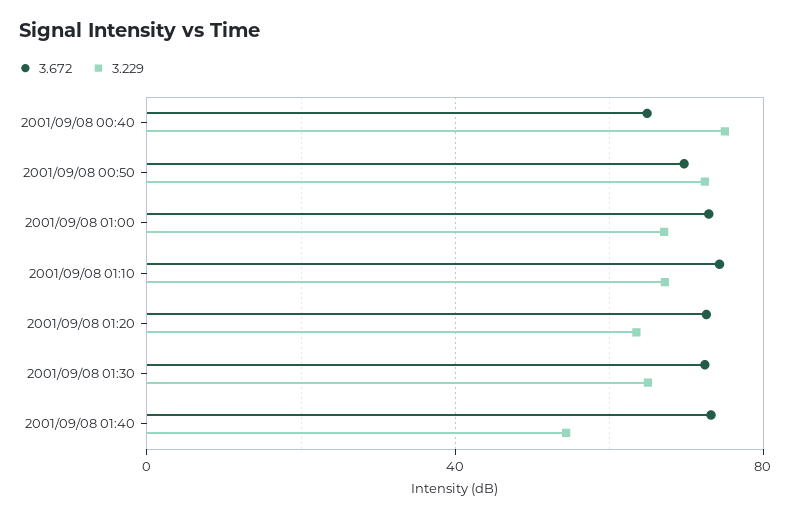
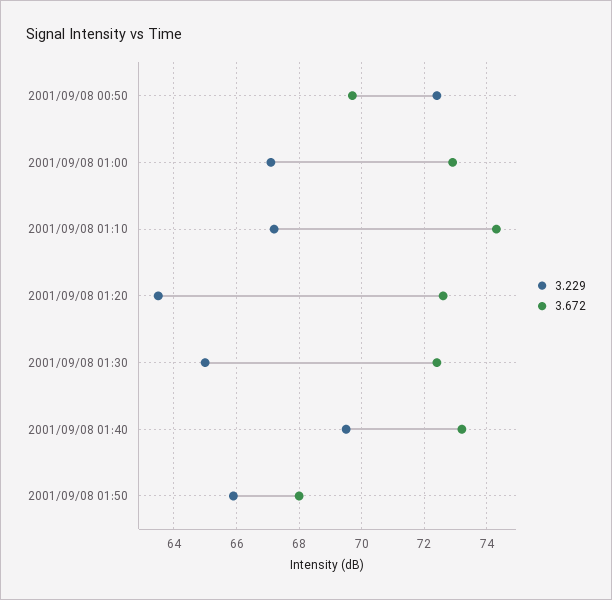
3.672, 2001/09/08 00:40: 65 -> none
3.229, 2001/09/08 00:40: 75 -> none
3.229, 2001/09/08 01:40: 55 -> 69.5
3.229, 2001/09/08 01:50: none -> 66
3.672, 2001/09/08 01:50: none -> 68

